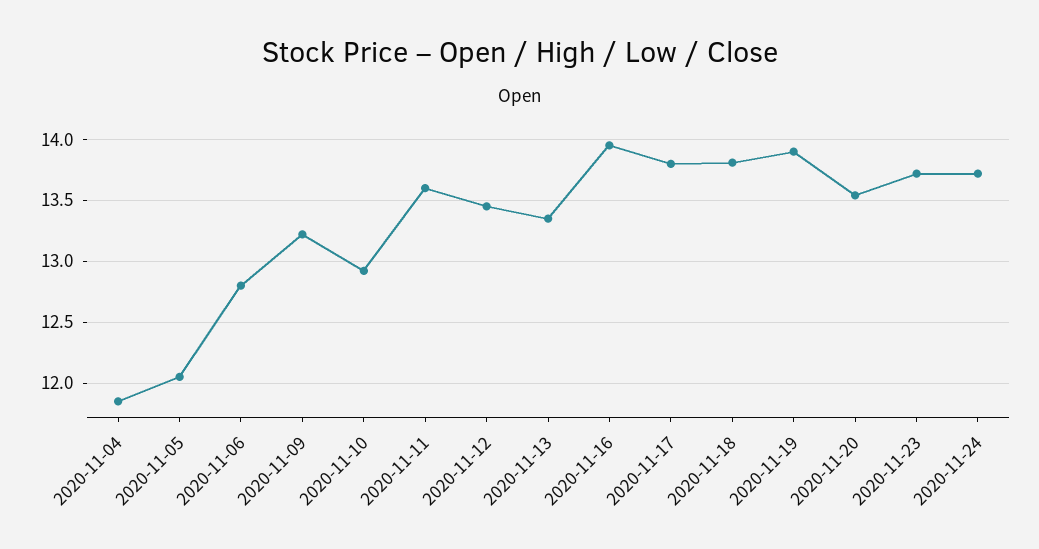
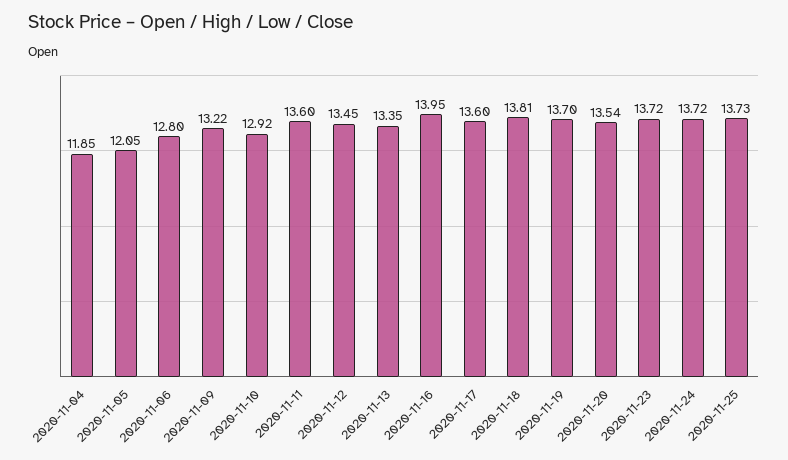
2020-11-17: 13.8 -> 13.6
2020-11-19: 13.9 -> 13.7
2020-11-25: none -> 13.73

